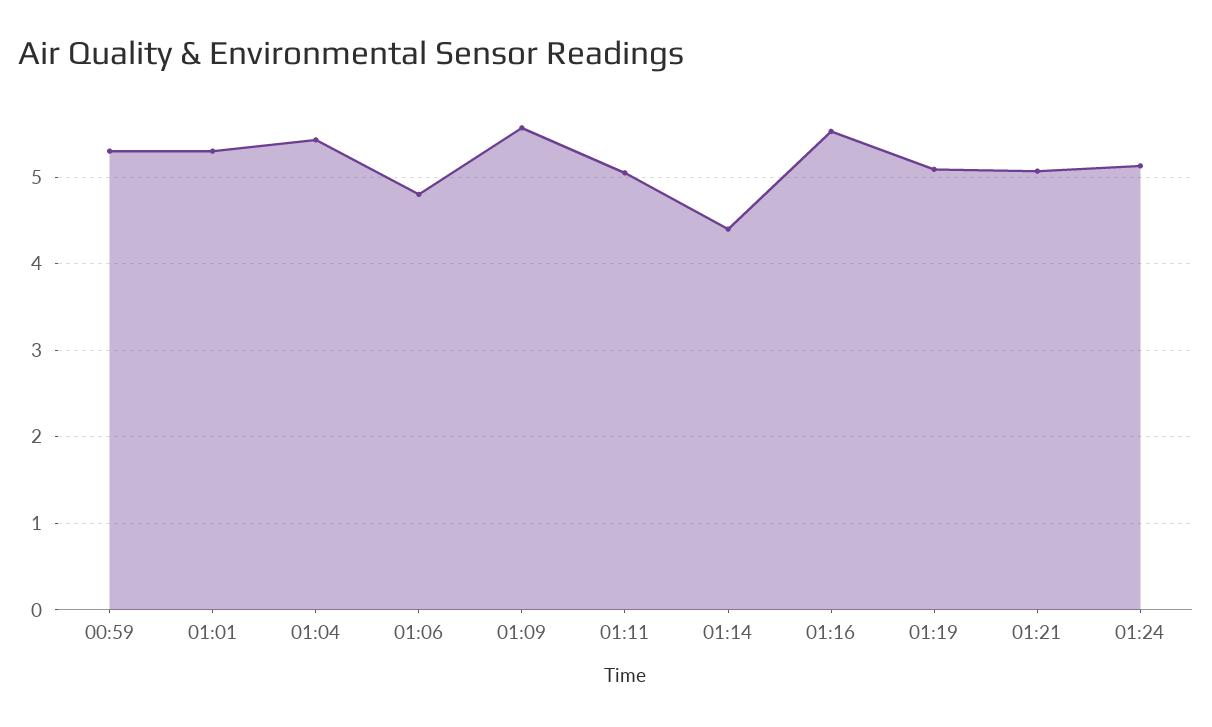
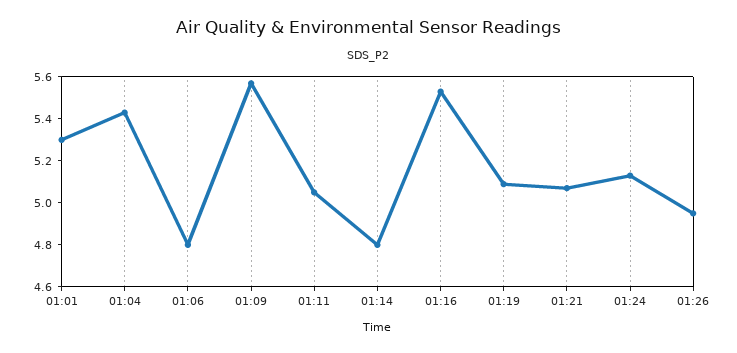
00:59: 5.3 -> none
01:14: 4.4 -> 4.8
01:26: none -> 4.95

